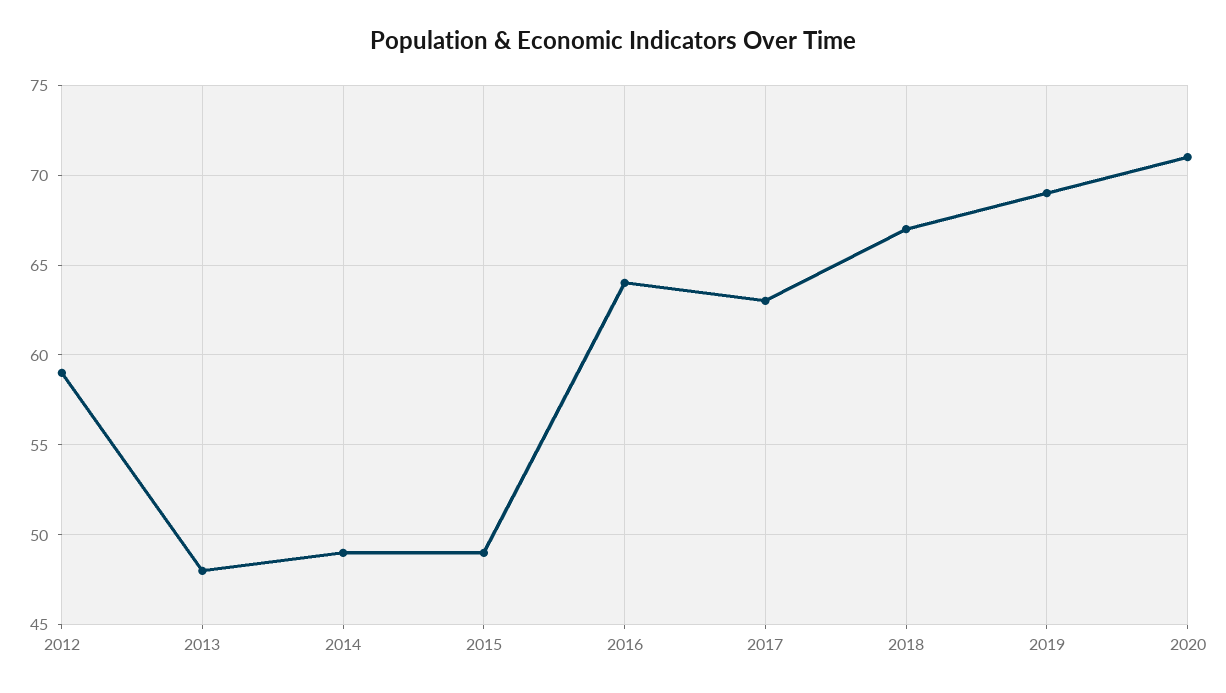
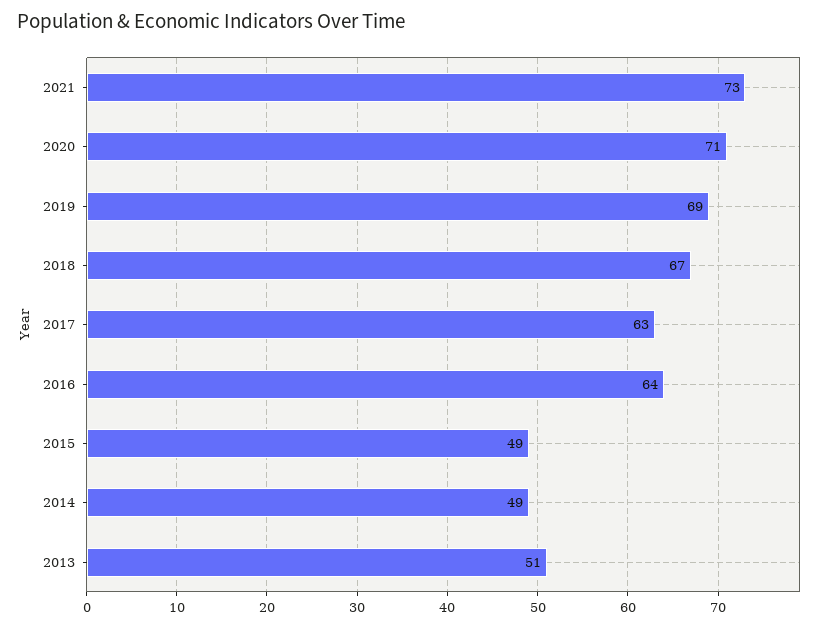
2012: 59 -> none
2013: 48 -> 51
2021: none -> 73

